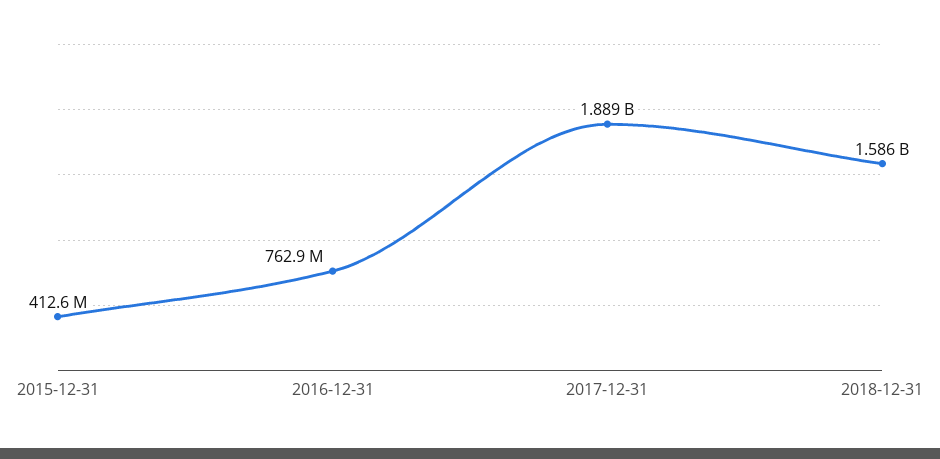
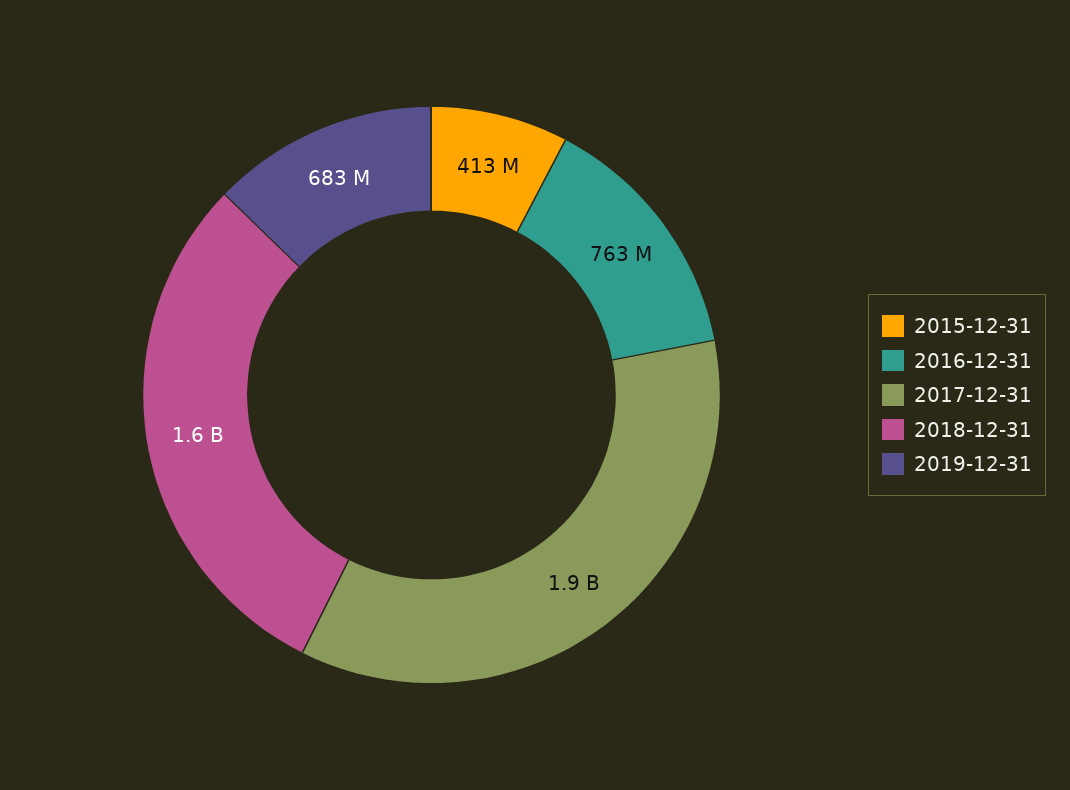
2019-12-31: none -> 683000000

